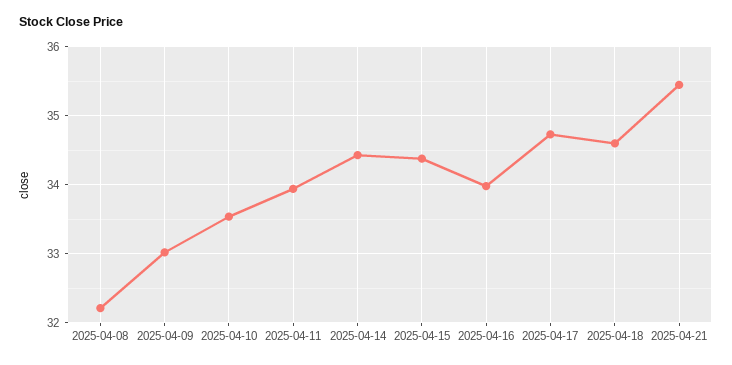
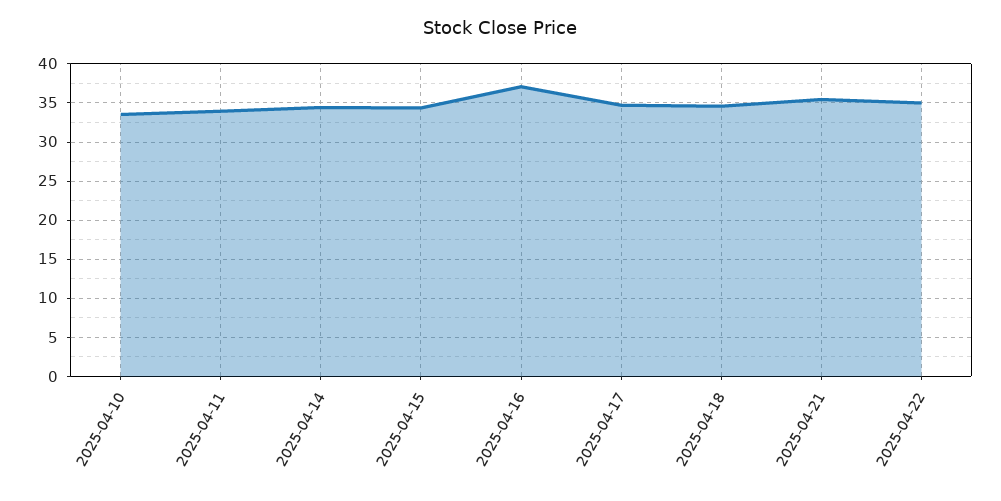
2025-04-08: 32.2 -> none
2025-04-09: 33 -> none
2025-04-16: 34 -> 37
2025-04-22: none -> 35

